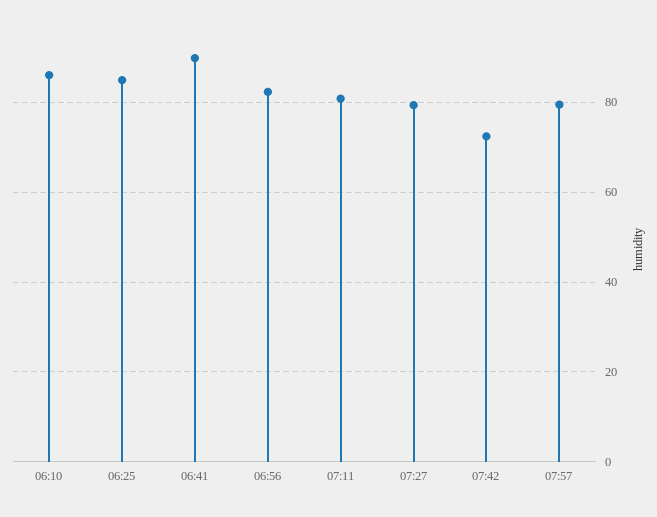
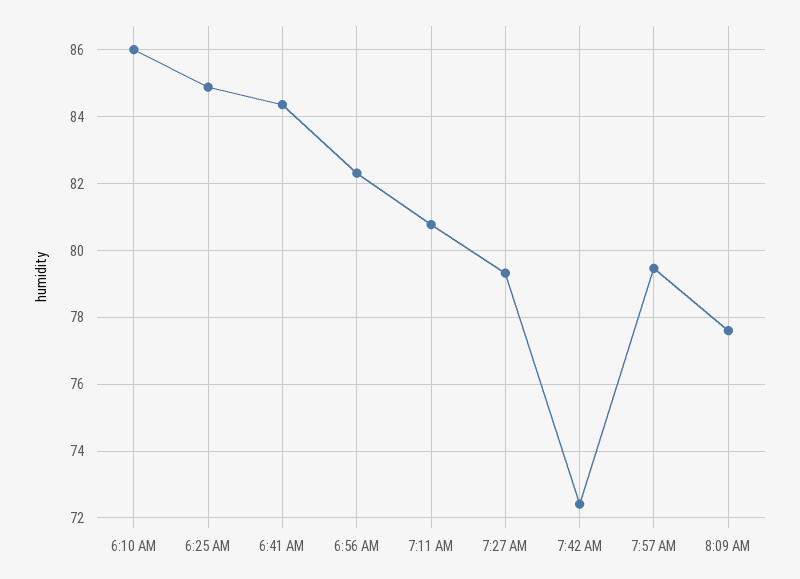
06:41: 90 -> 84.4
8:09 AM: none -> 77.6

